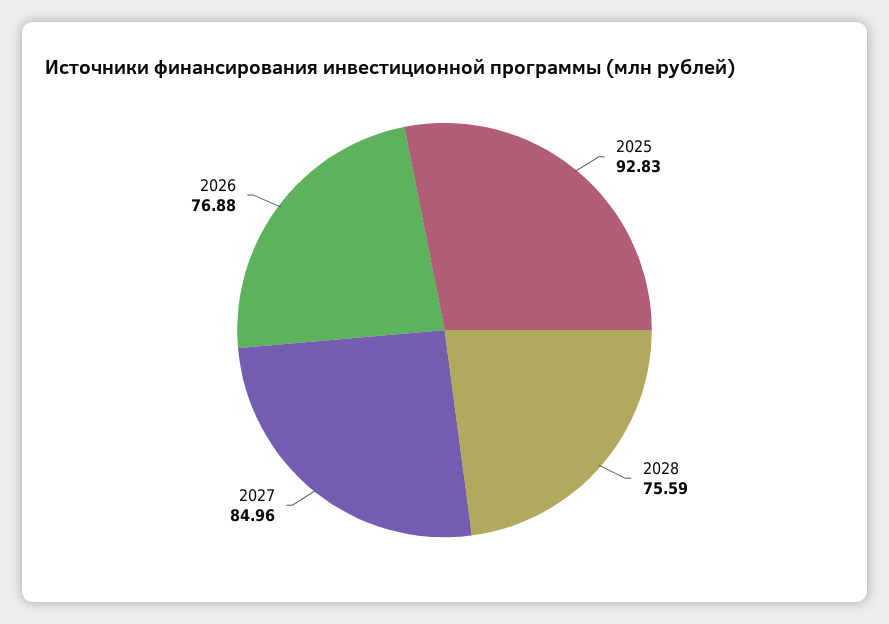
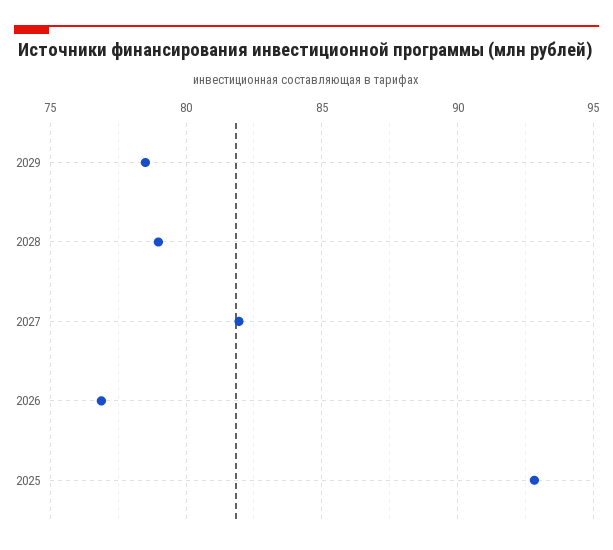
2028: 75.59 -> 79
2027: 84.96 -> 82
2029: none -> 78.5

